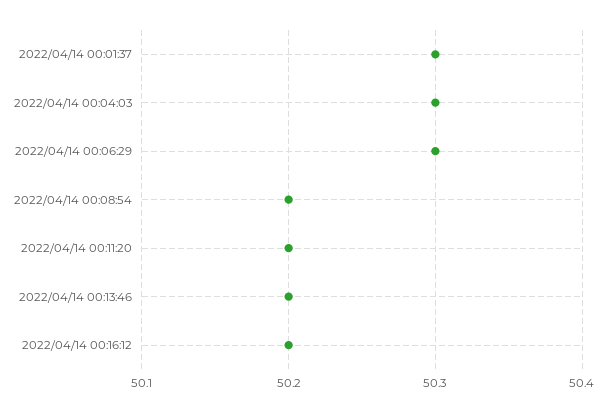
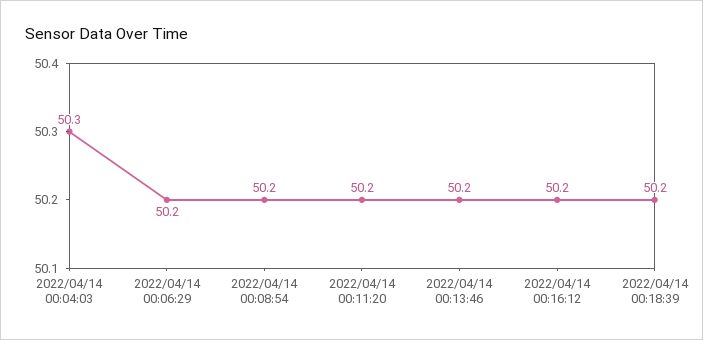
2022/04/14 00:01:37: 50.3 -> none
2022/04/14 00:06:29: 50.3 -> 50.2
2022/04/14 00:18:39: none -> 50.2

